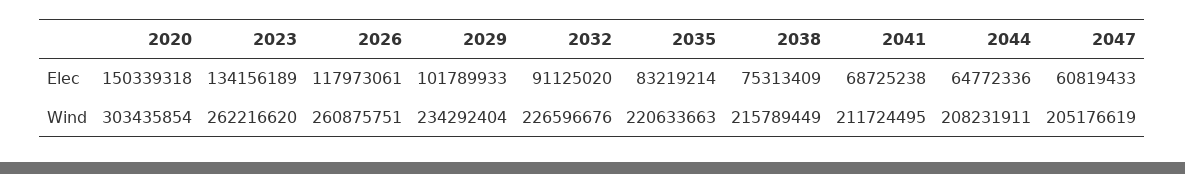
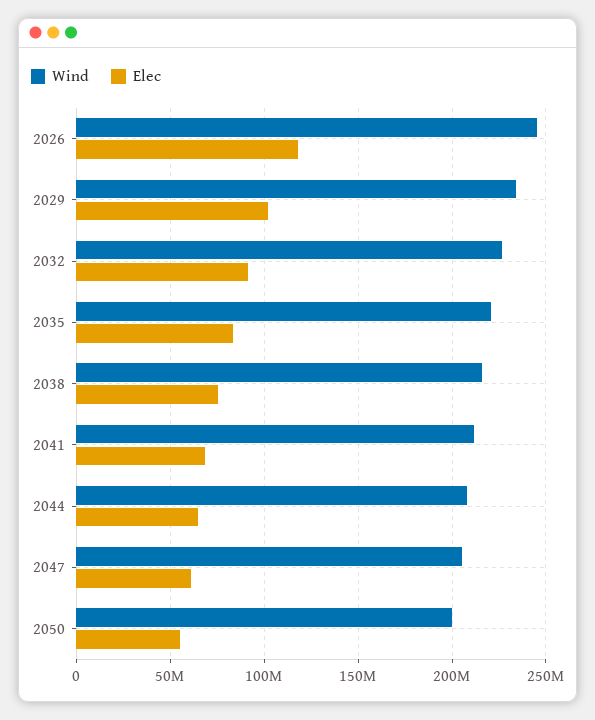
Elec, 2020: 150339318 -> none
Elec, 2023: 134156189 -> none
Wind, 2020: 303435854 -> none
Wind, 2023: 262216620 -> none
Wind, 2026: 260875751 -> 245000000
Wind, 2050: none -> 200000000
Elec, 2050: none -> 55000000

